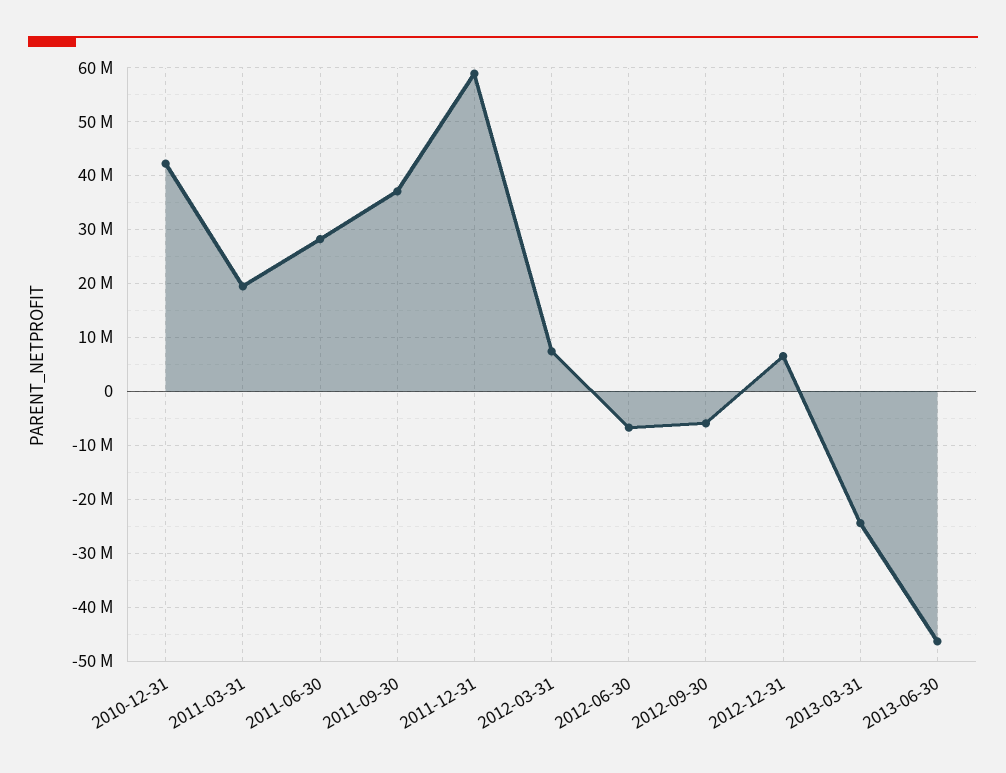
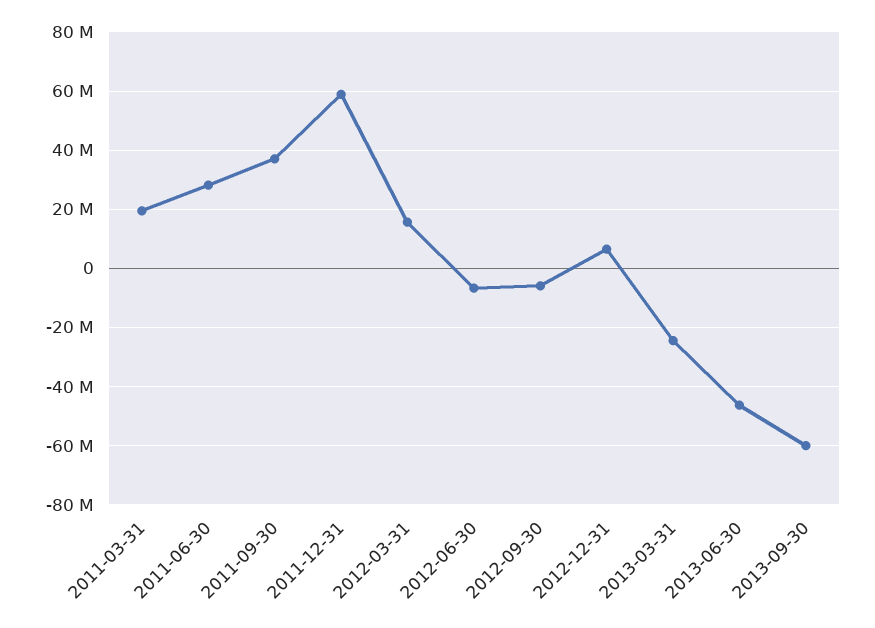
2010-12-31: 42000000 -> none
2012-03-31: 8000000 -> 15000000
2013-09-30: none -> -60000000

